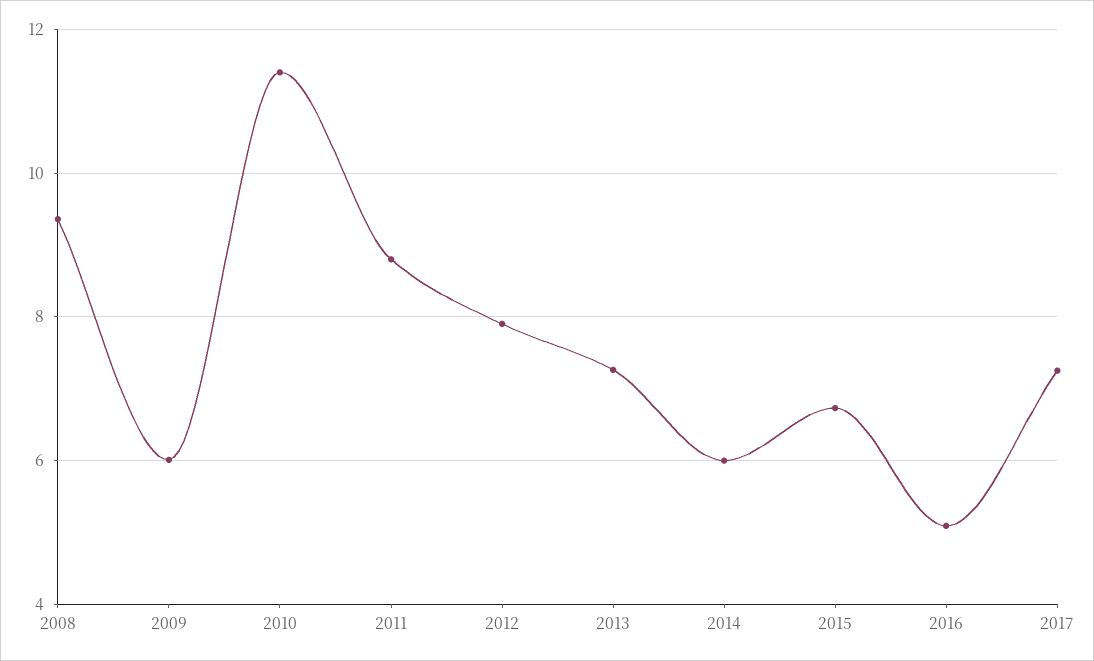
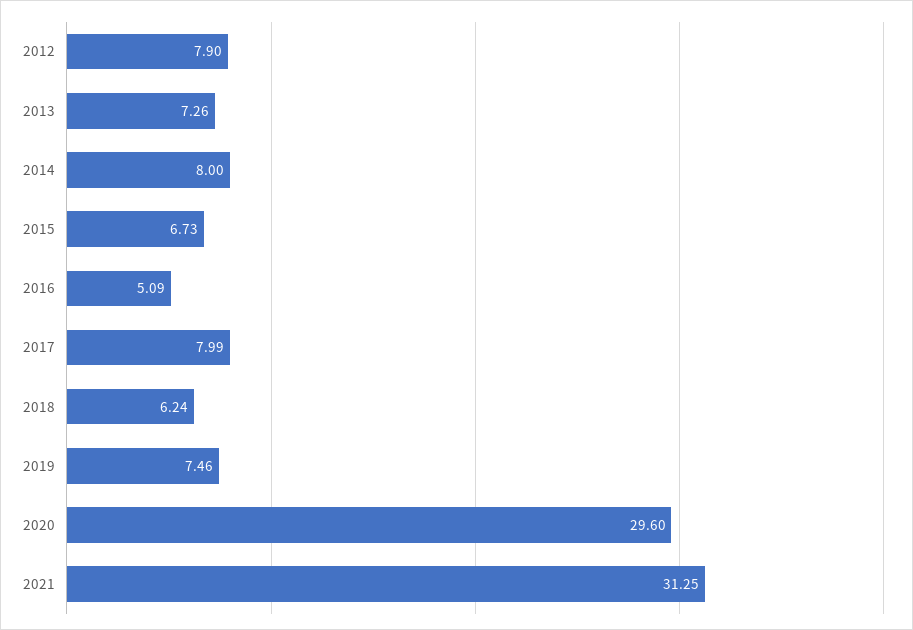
2008: 9.4 -> none
2009: 6 -> none
2010: 11.4 -> none
2011: 8.8 -> none
2014: 6 -> 8
2017: 7.2 -> 7.99
2018: none -> 6.24
2019: none -> 7.46
2020: none -> 29.6
2021: none -> 31.25

